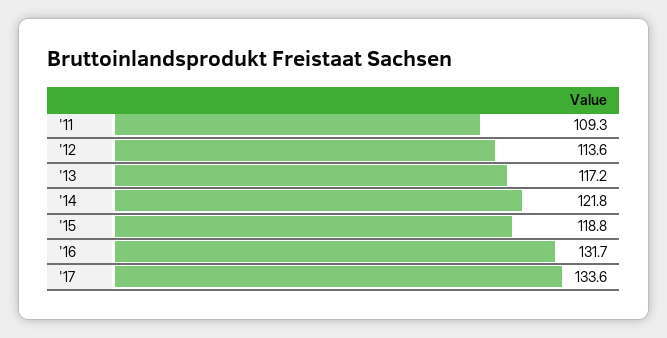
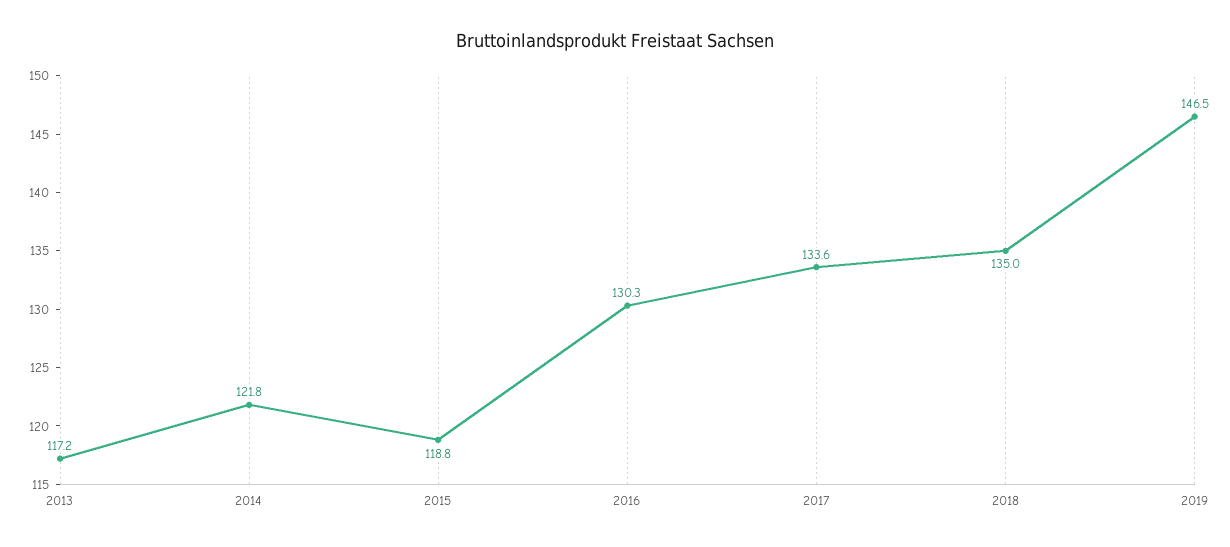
'11: 109.3 -> none
'12: 113.6 -> none
'16: 131.7 -> 130.3
2018: none -> 135
2019: none -> 146.5

